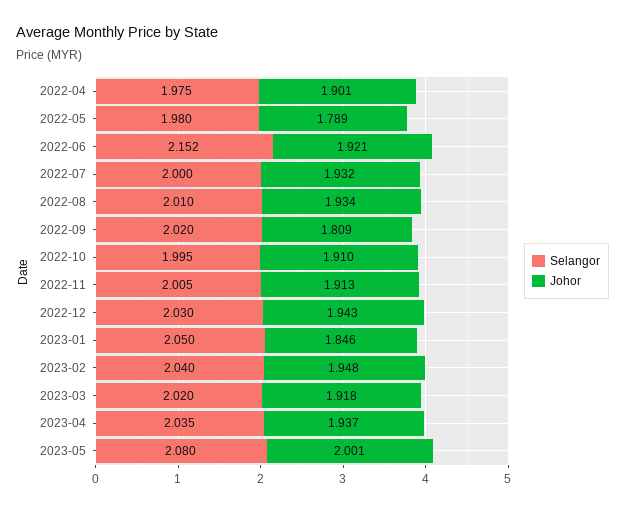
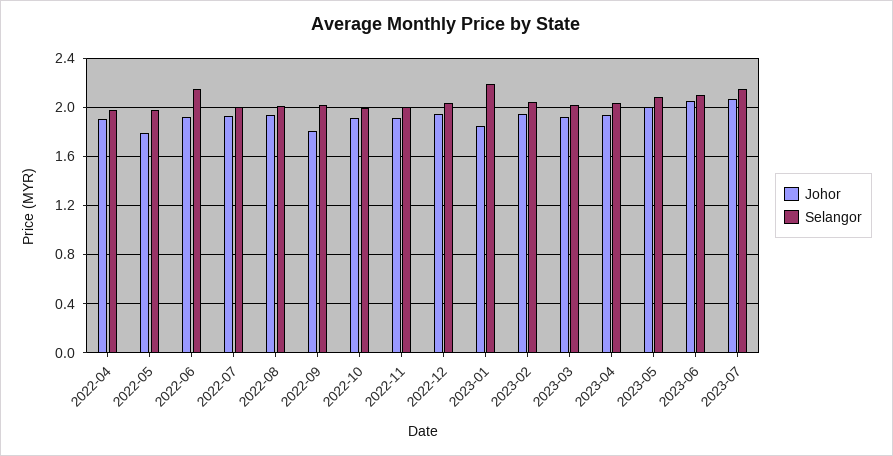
Selangor, 2023-01: 2.05 -> 2.2
Johor, 2023-06: none -> 2.05
Selangor, 2023-06: none -> 2.1
Johor, 2023-07: none -> 2.05
Selangor, 2023-07: none -> 2.15

